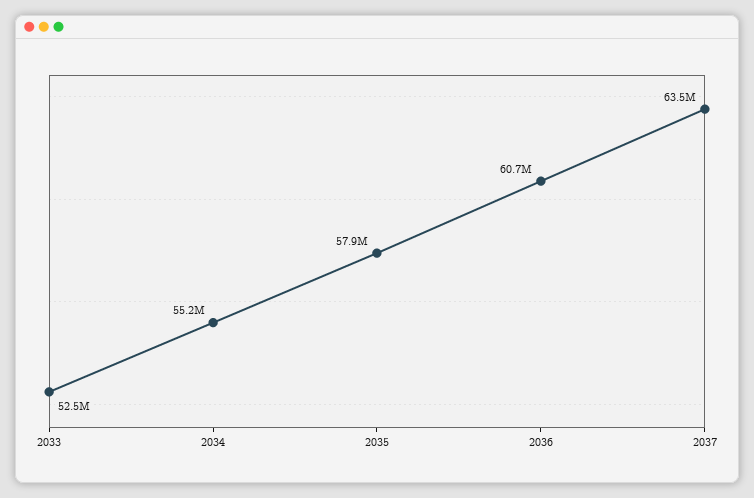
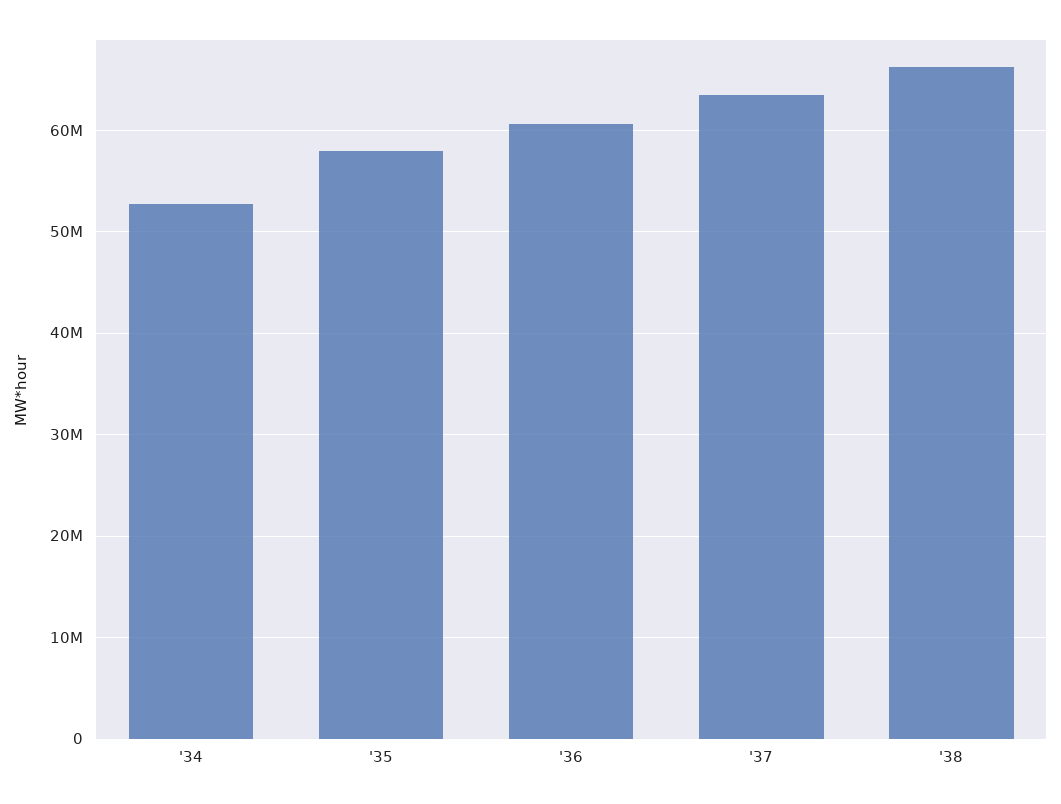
2033: 52500000 -> none
2034: 55200000 -> 53000000
'38: none -> 66000000

